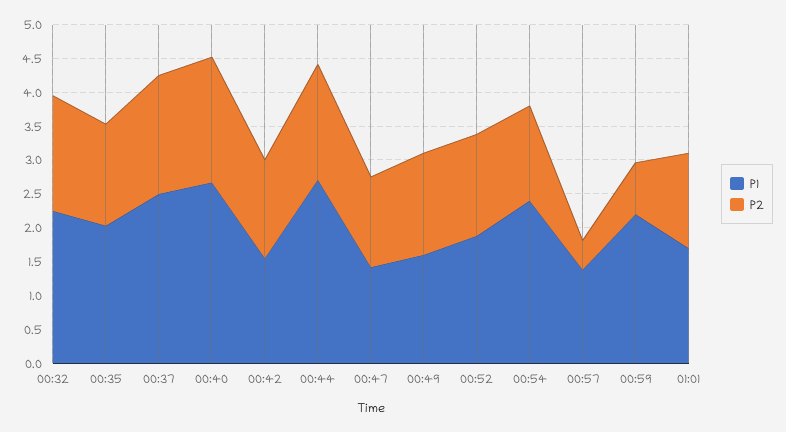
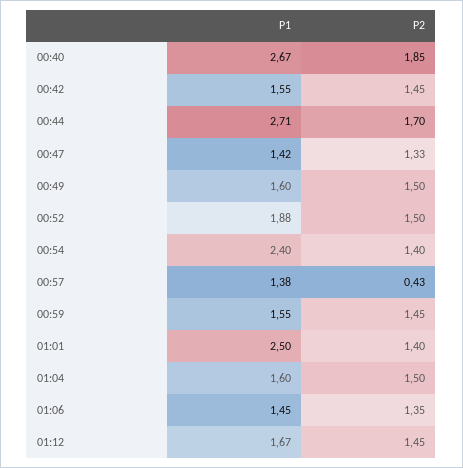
P1, 00:32: 2.25 -> none
P2, 00:32: 1.75 -> none
P1, 00:35: 2 -> none
P2, 00:35: 1.5 -> none
P1, 00:37: 2.5 -> none
P2, 00:37: 1.75 -> none
P1, 00:59: 2.25 -> 1.55
P2, 00:59: 0.75 -> 1.45
P1, 01:01: 1.75 -> 2.5
P1, 01:04: none -> 1.6
P2, 01:04: none -> 1.5
P1, 01:06: none -> 1.45
P2, 01:06: none -> 1.35
P1, 01:12: none -> 1.67
P2, 01:12: none -> 1.45

